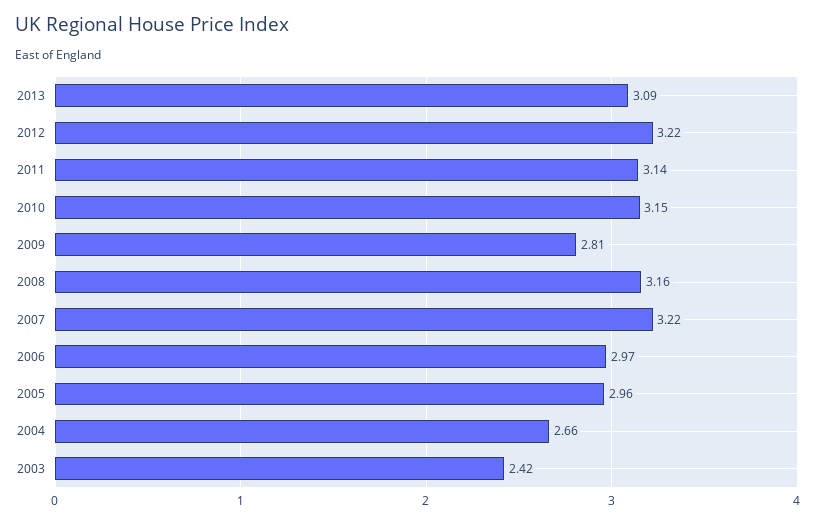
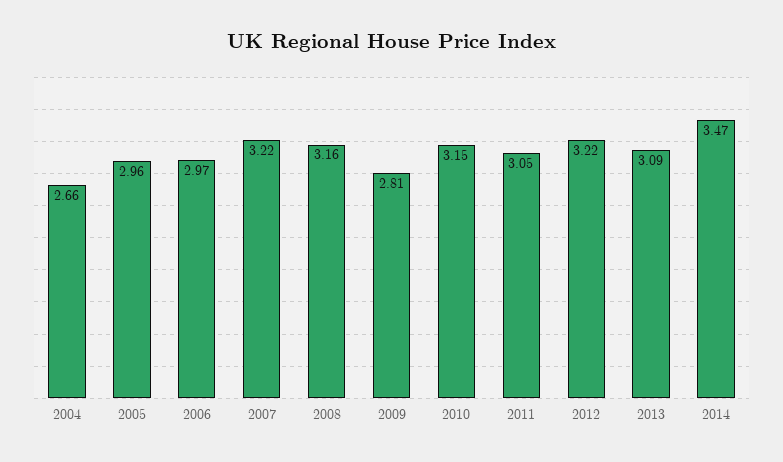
2011: 3.14 -> 3.05
2003: 2.42 -> none
2014: none -> 3.47

